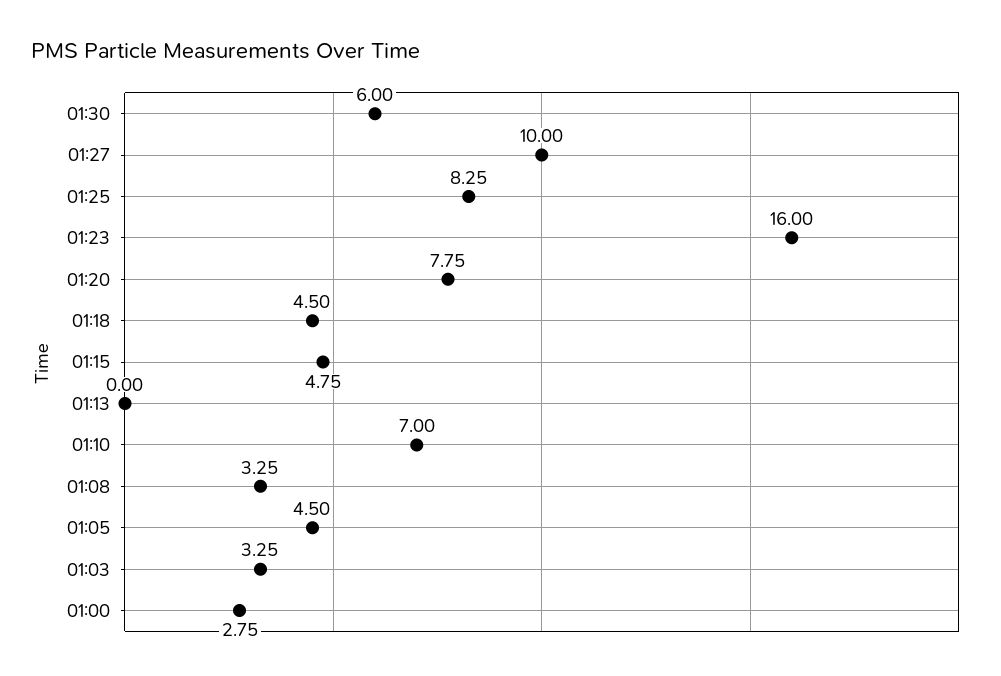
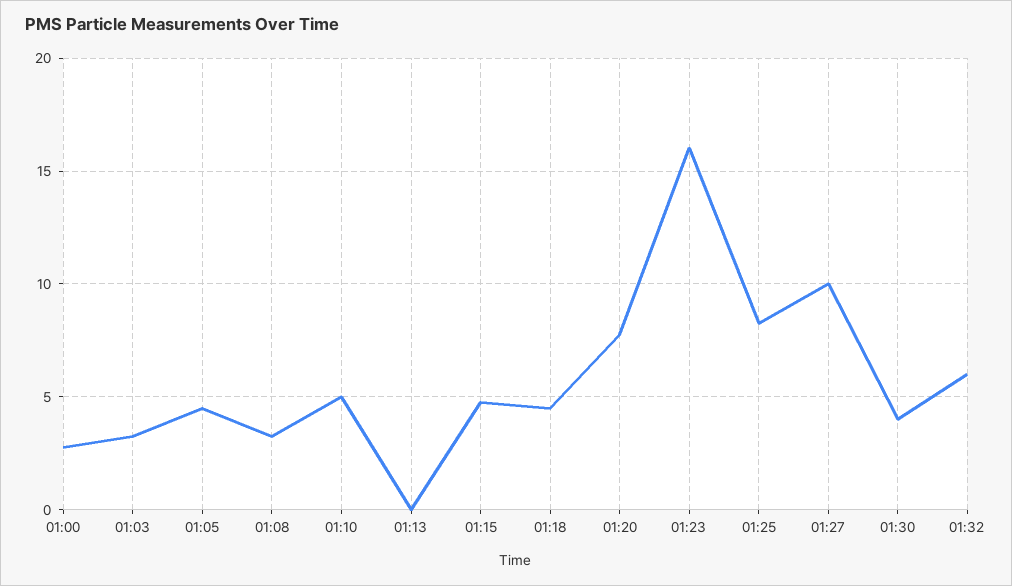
01:30: 6 -> 4
01:10: 7 -> 5
01:32: none -> 6

